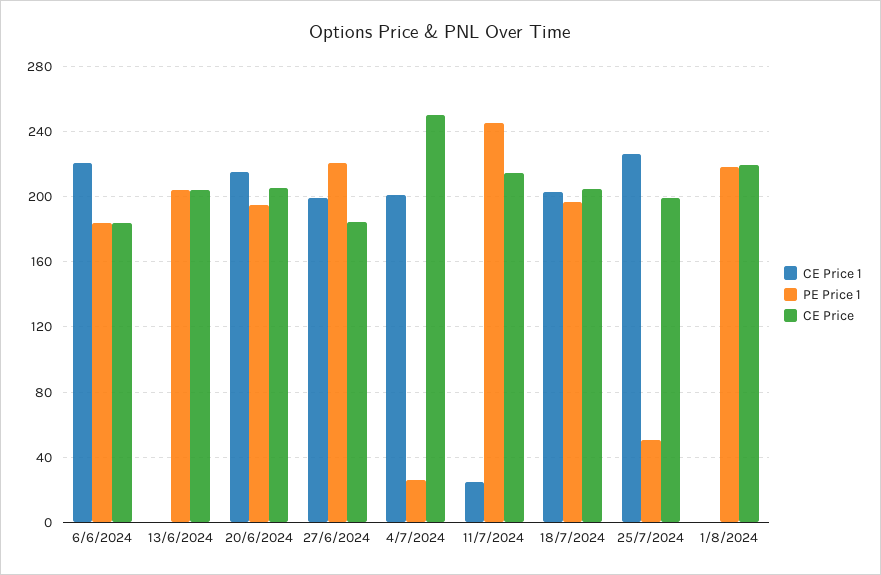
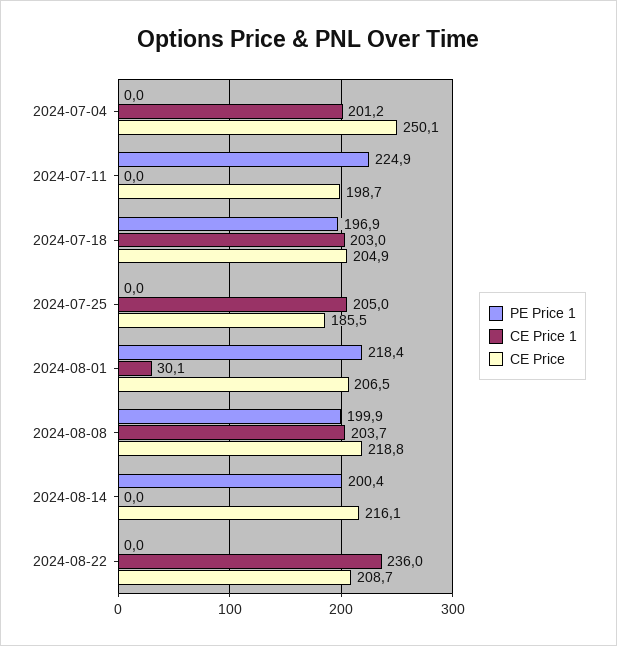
CE Price 1, 6/6/2024: 220 -> none
PE Price 1, 6/6/2024: 185 -> none
CE Price, 6/6/2024: 185 -> none
CE Price 1, 13/6/2024: 0 -> none
PE Price 1, 13/6/2024: 205 -> none
CE Price, 13/6/2024: 205 -> none
CE Price 1, 20/6/2024: 215 -> none
PE Price 1, 20/6/2024: 195 -> none
CE Price, 20/6/2024: 205 -> none
CE Price 1, 27/6/2024: 200 -> none
PE Price 1, 27/6/2024: 220 -> none
CE Price, 27/6/2024: 185 -> none
PE Price 1, 4/7/2024: 25 -> 0
CE Price 1, 11/7/2024: 25 -> 0
PE Price 1, 11/7/2024: 245 -> 224.9
CE Price, 11/7/2024: 215 -> 198.7
CE Price 1, 25/7/2024: 225 -> 205
PE Price 1, 25/7/2024: 50 -> 0
CE Price, 25/7/2024: 200 -> 185.5
CE Price 1, 1/8/2024: 0 -> 30.1
CE Price, 1/8/2024: 220 -> 206.5
PE Price 1, 2024-08-08: none -> 199.9
CE Price 1, 2024-08-08: none -> 203.7
CE Price, 2024-08-08: none -> 218.8
PE Price 1, 2024-08-14: none -> 200.4
CE Price 1, 2024-08-14: none -> 0
CE Price, 2024-08-14: none -> 216.1
PE Price 1, 2024-08-22: none -> 0
CE Price 1, 2024-08-22: none -> 236
CE Price, 2024-08-22: none -> 208.7

